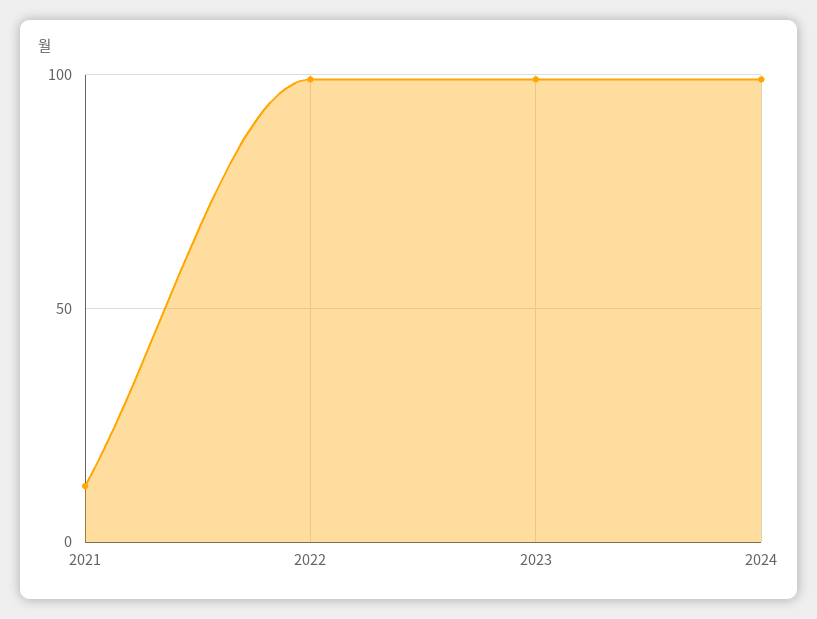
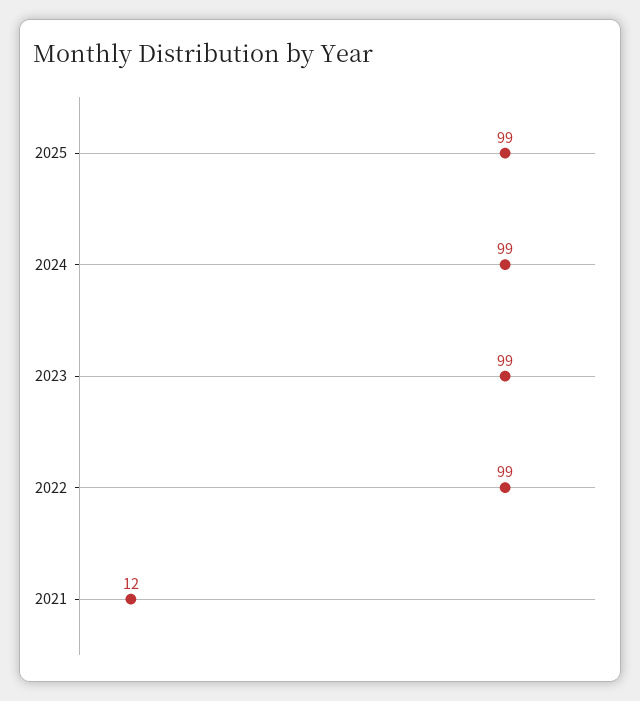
2025: none -> 99

